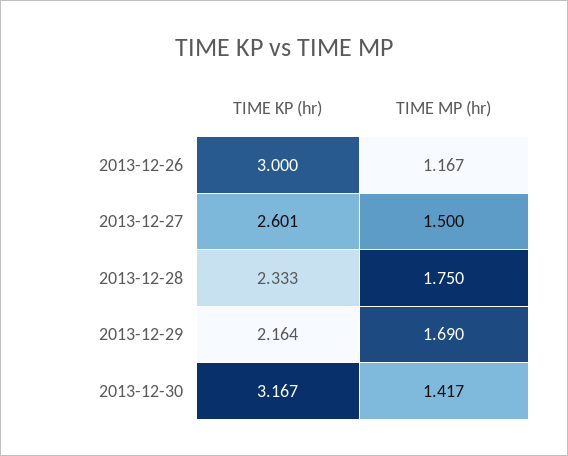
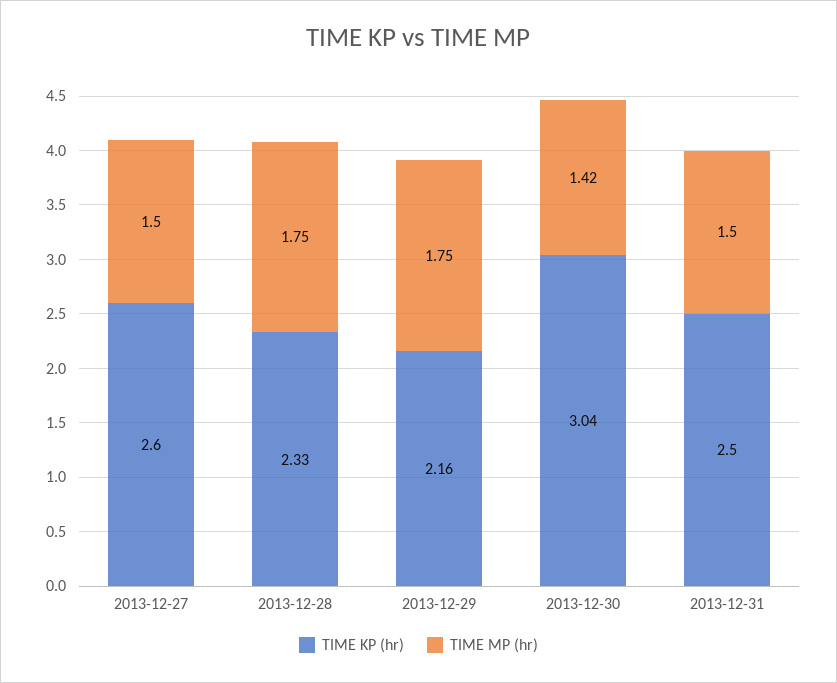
TIME KP (hr), 2013-12-26: 3 -> none
TIME MP (hr), 2013-12-26: 1.167 -> none
TIME MP (hr), 2013-12-29: 1.69 -> 1.75
TIME KP (hr), 2013-12-30: 3.167 -> 3.04
TIME KP (hr), 2013-12-31: none -> 2.5
TIME MP (hr), 2013-12-31: none -> 1.5

